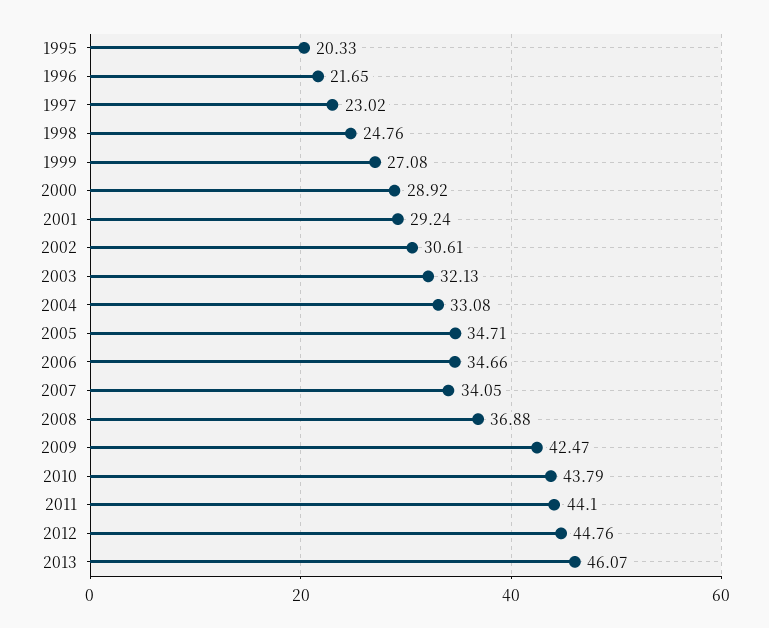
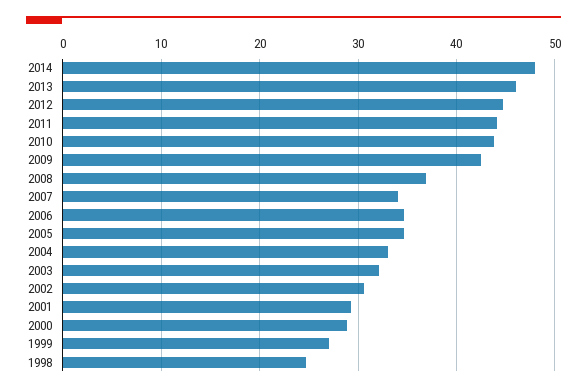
1995: 20.33 -> none
1996: 21.65 -> none
1997: 23.02 -> none
2014: none -> 48

